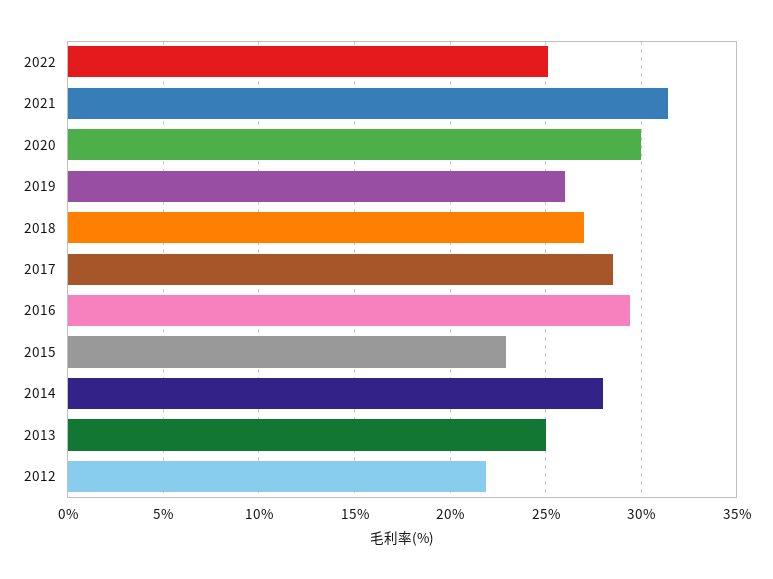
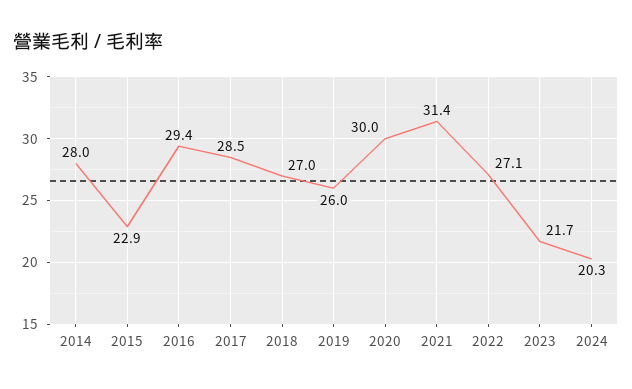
2022: 25 -> 27.1
2013: 25 -> none
2012: 22 -> none
2023: none -> 21.7
2024: none -> 20.3

